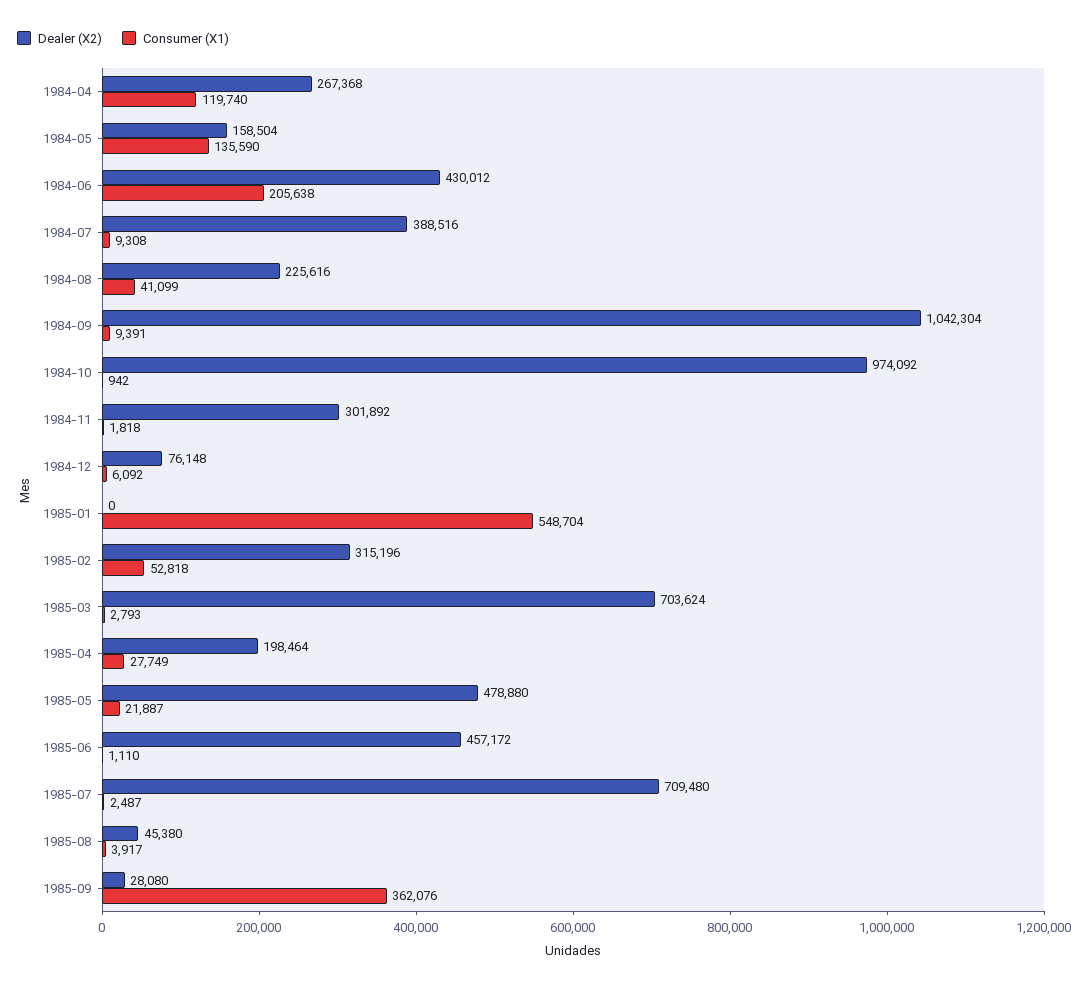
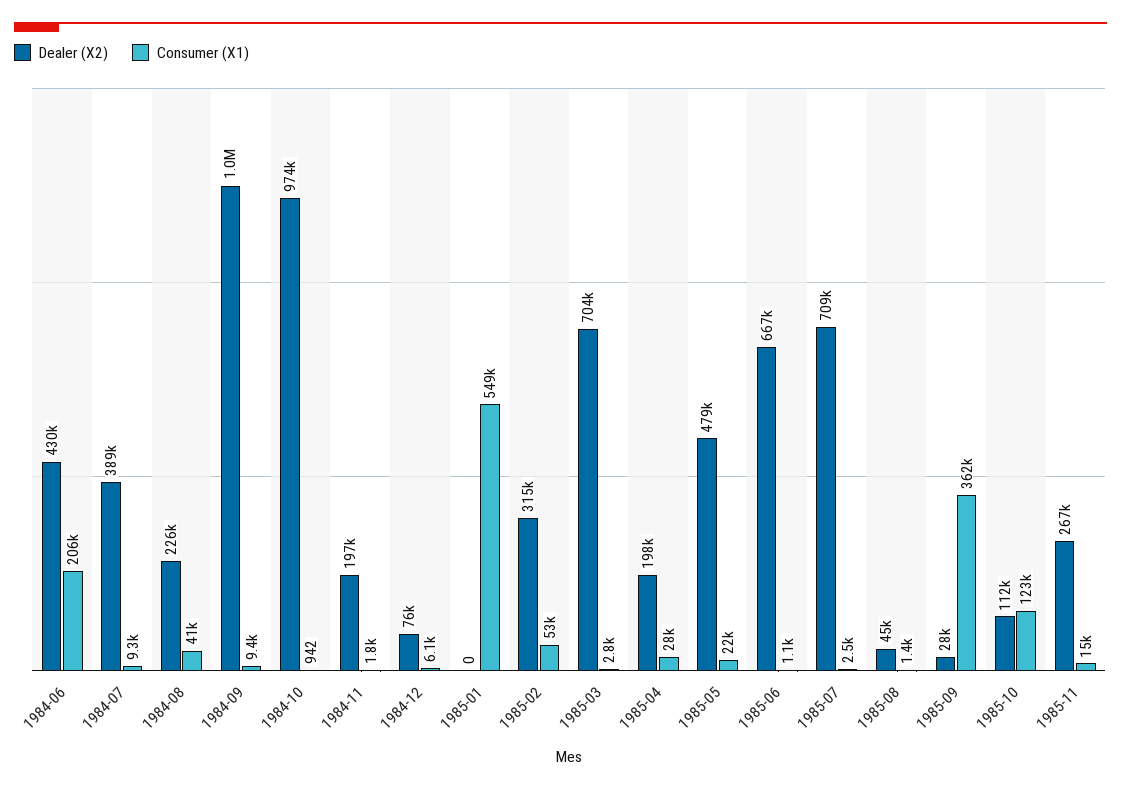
Dealer (X2), 1984-04: 267368 -> none
Consumer (X1), 1984-04: 119740 -> none
Dealer (X2), 1984-05: 158504 -> none
Consumer (X1), 1984-05: 135590 -> none
Dealer (X2), 1984-11: 301892 -> 197000
Dealer (X2), 1985-06: 457172 -> 667000
Consumer (X1), 1985-08: 3917 -> 1400
Dealer (X2), 1985-10: none -> 112000
Consumer (X1), 1985-10: none -> 123000
Dealer (X2), 1985-11: none -> 267000
Consumer (X1), 1985-11: none -> 15000

